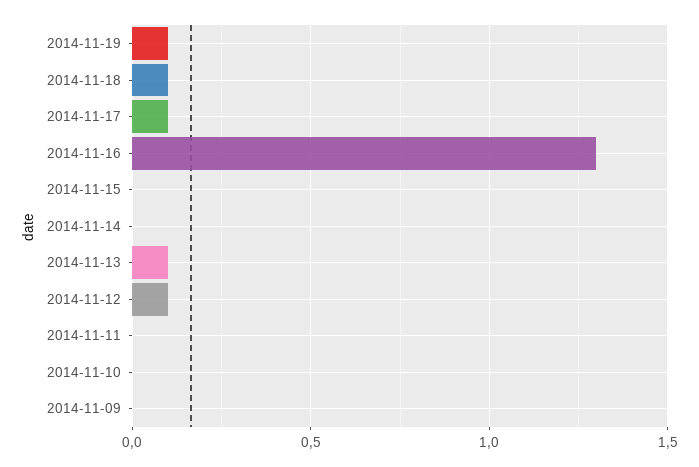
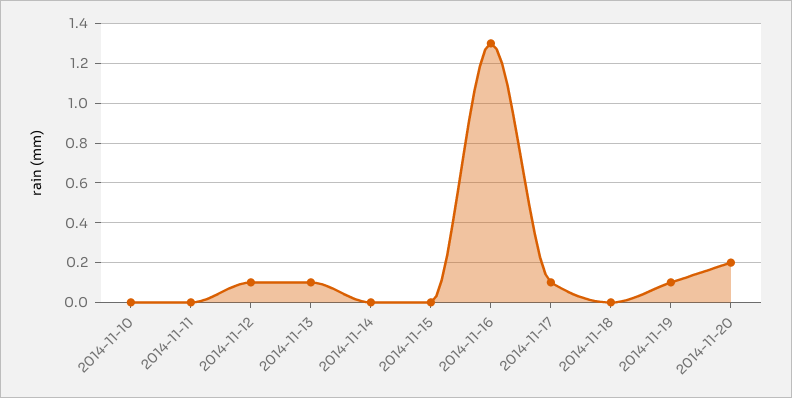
2014-11-18: 0.1 -> 0
2014-11-09: 0 -> none
2014-11-20: none -> 0.2

